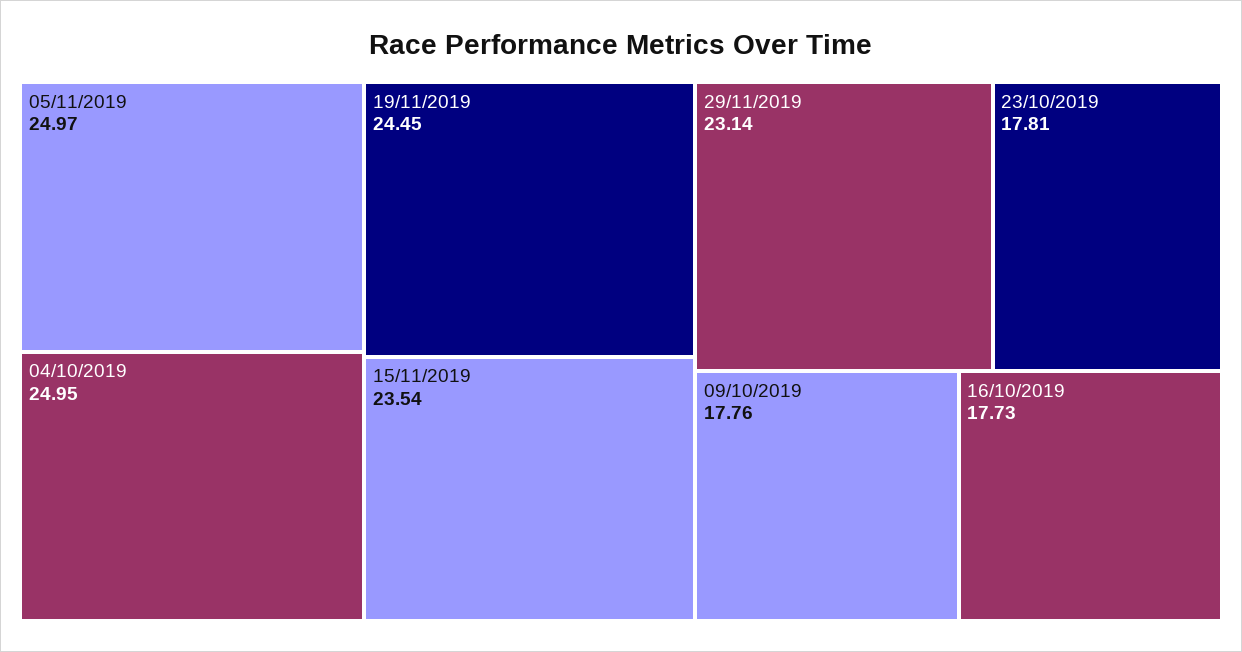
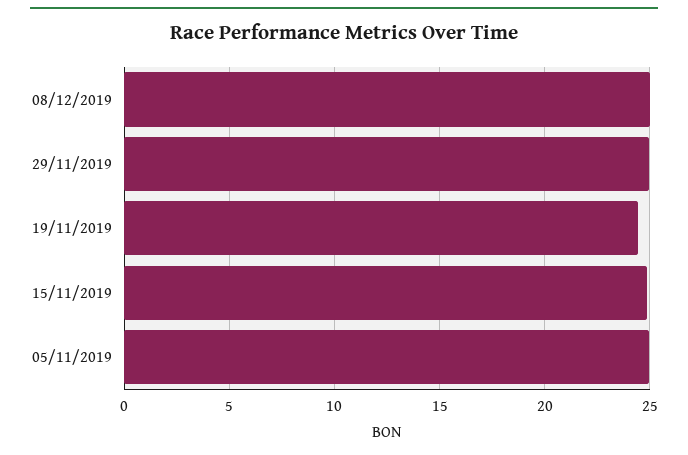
04/10/2019: 24.95 -> none
15/11/2019: 23.54 -> 25
29/11/2019: 23.14 -> 25
23/10/2019: 17.81 -> none
09/10/2019: 17.76 -> none
16/10/2019: 17.73 -> none
08/12/2019: none -> 25

